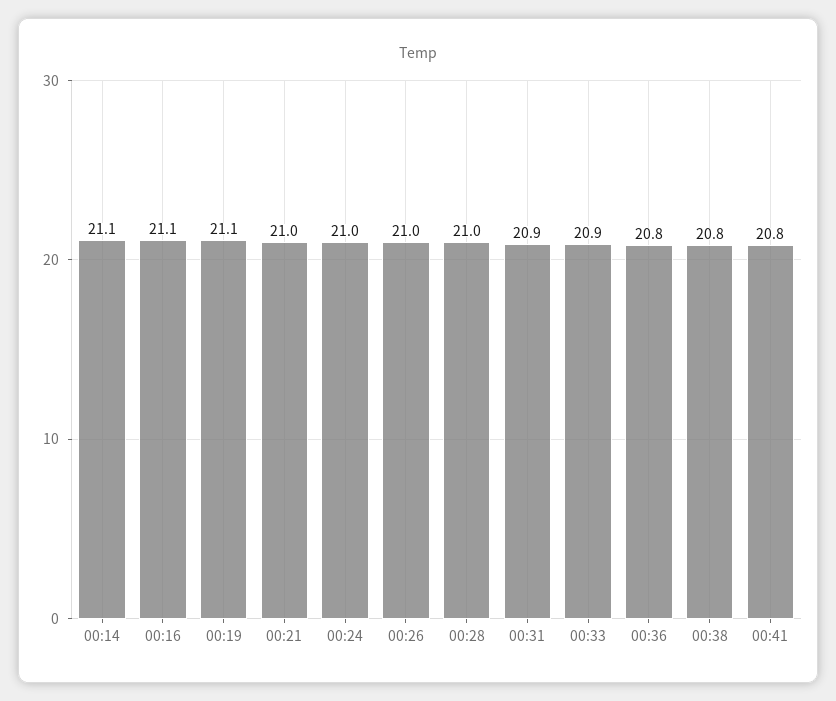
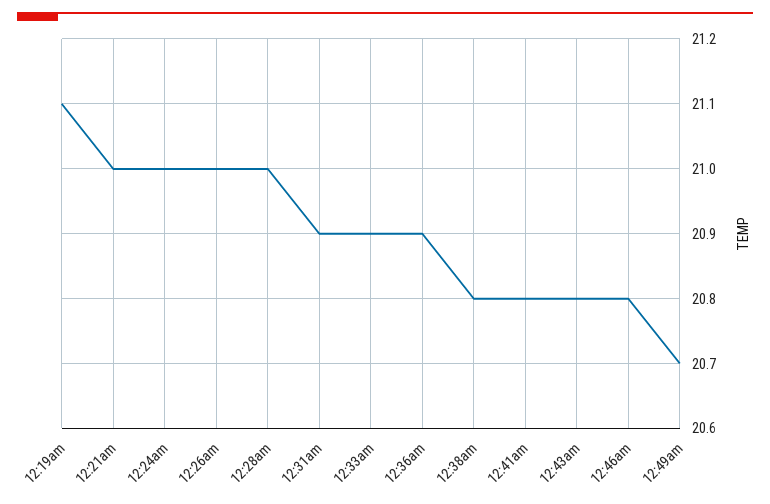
00:14: 21.1 -> none
00:16: 21.1 -> none
00:36: 20.8 -> 20.9
12:43am: none -> 20.8
12:46am: none -> 20.8
12:49am: none -> 20.7

